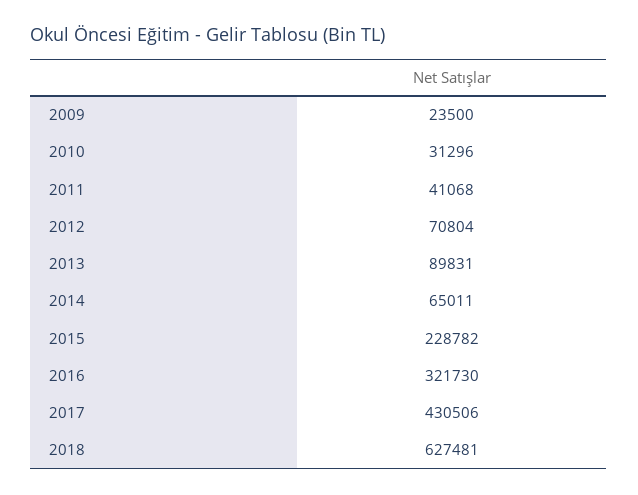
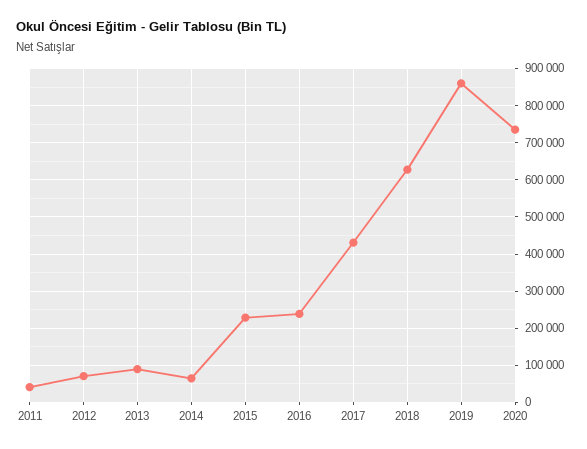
2009: 23500 -> none
2010: 31296 -> none
2016: 321730 -> 240000
2019: none -> 860000
2020: none -> 740000

